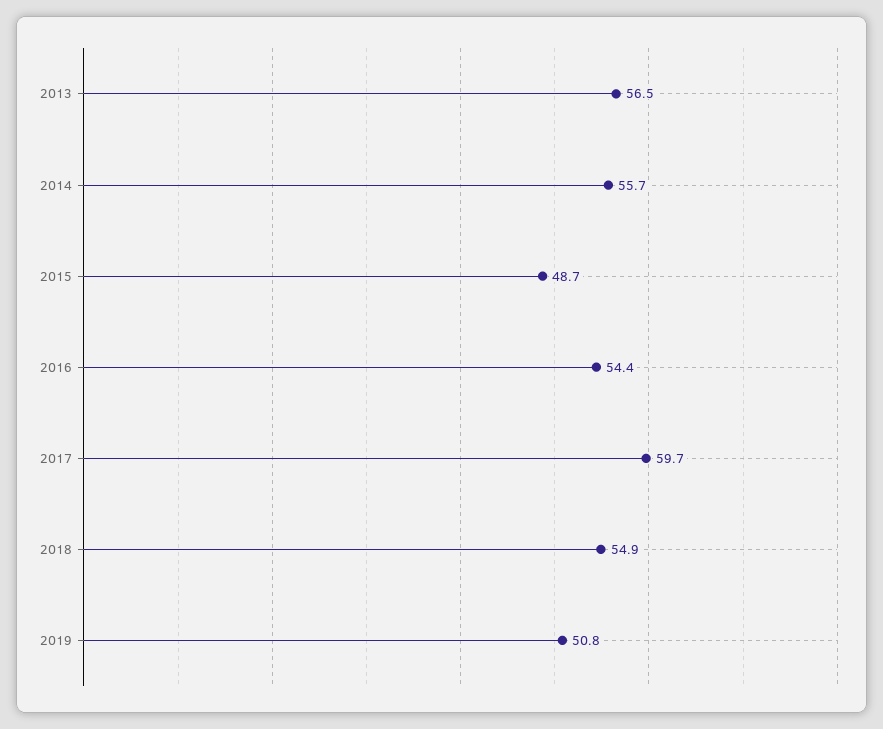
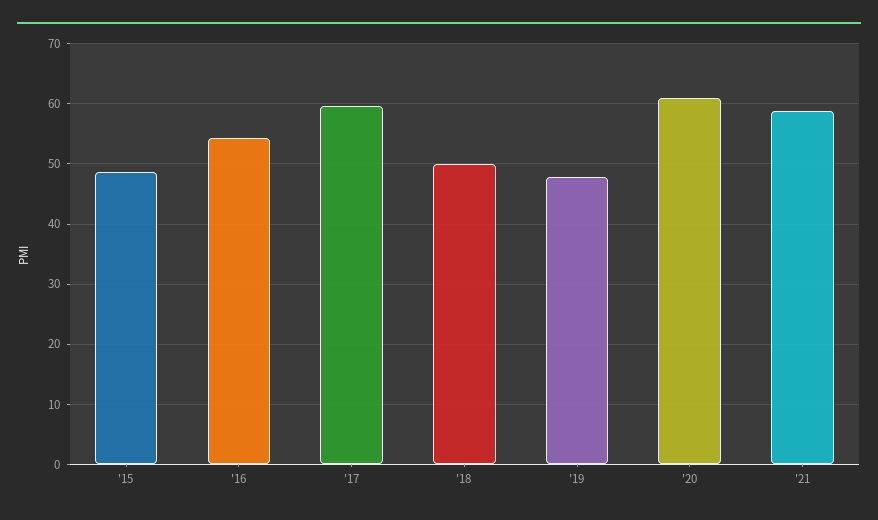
2013: 56.5 -> none
2014: 55.7 -> none
2018: 54.9 -> 50
2019: 50.8 -> 48
'20: none -> 61
'21: none -> 59

